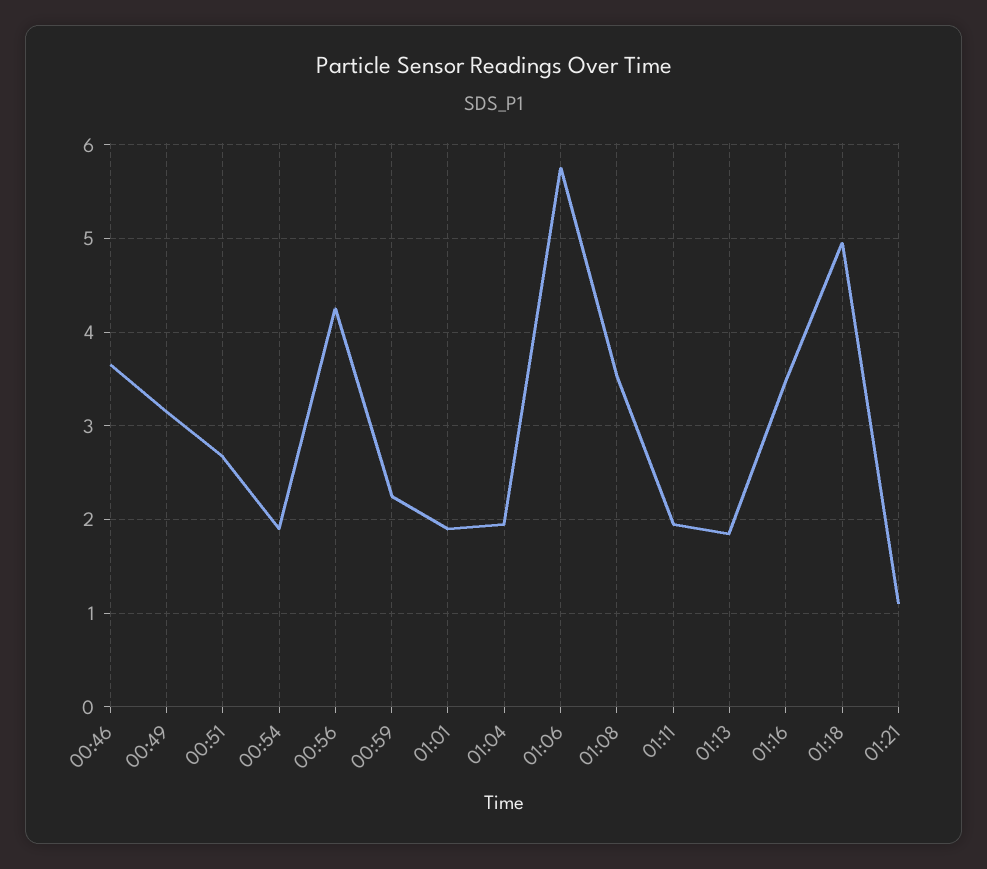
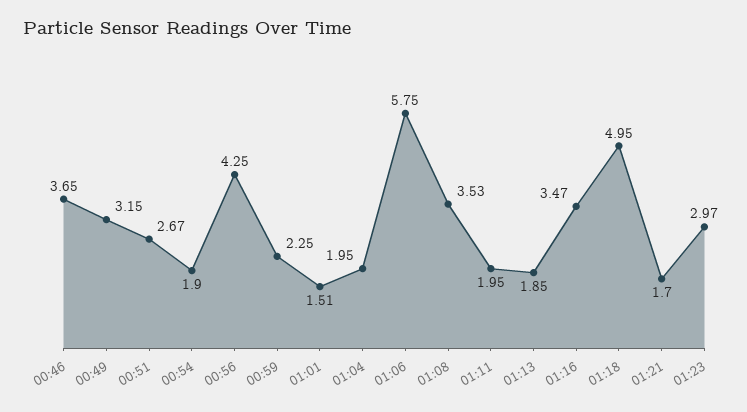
01:01: 1.9 -> 1.51
01:21: 1.1 -> 1.7
01:23: none -> 2.97

